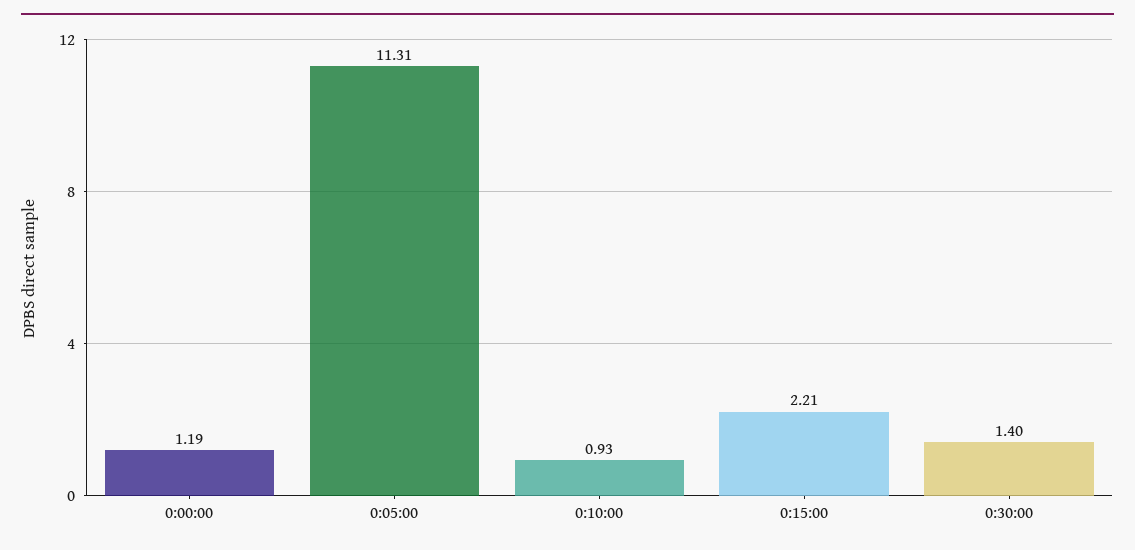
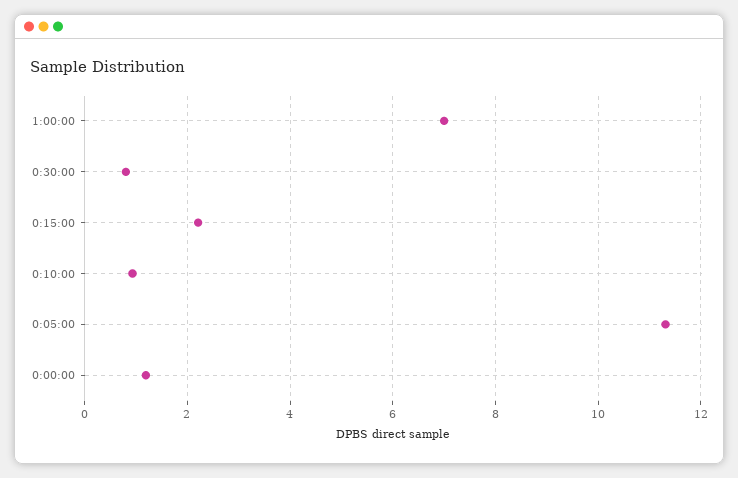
0:30:00: 1.4 -> 0.8
1:00:00: none -> 7

